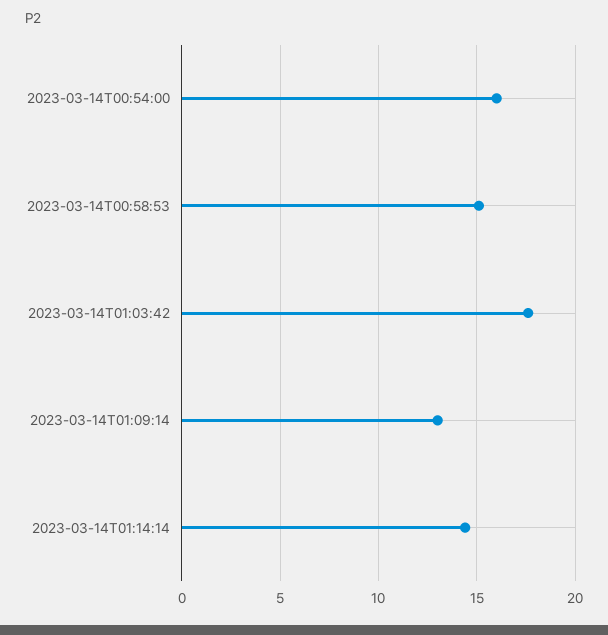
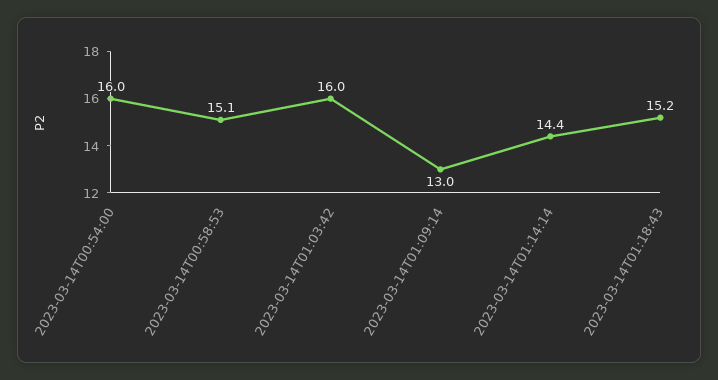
2023-03-14T01:03:42: 17.5 -> 16
2023-03-14T01:18:43: none -> 15.2

